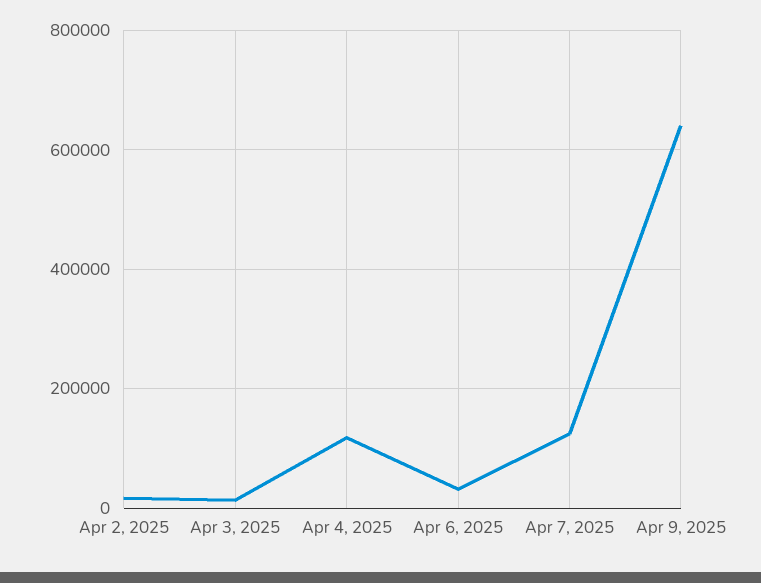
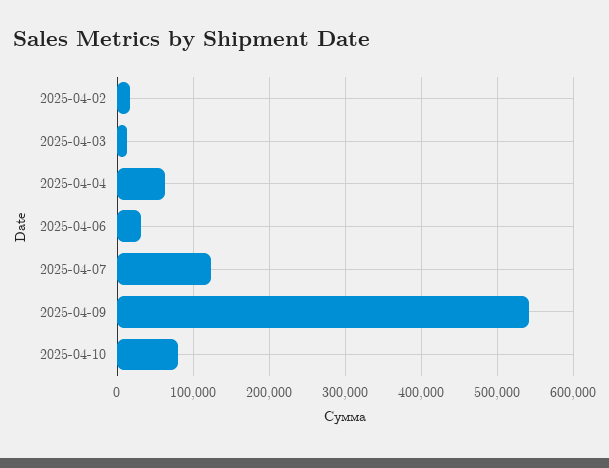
Apr 4, 2025: 120000 -> 60000
Apr 9, 2025: 640000 -> 540000
2025-04-10: none -> 80000

